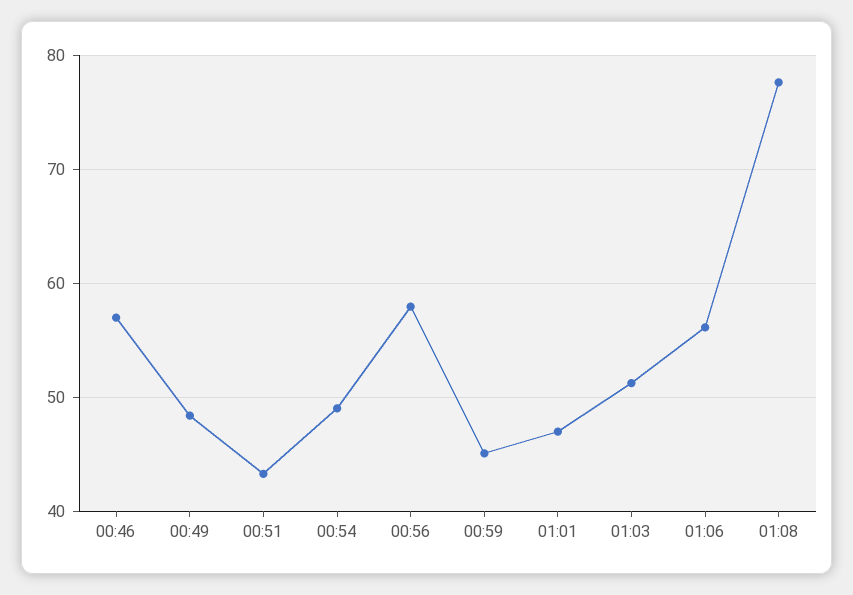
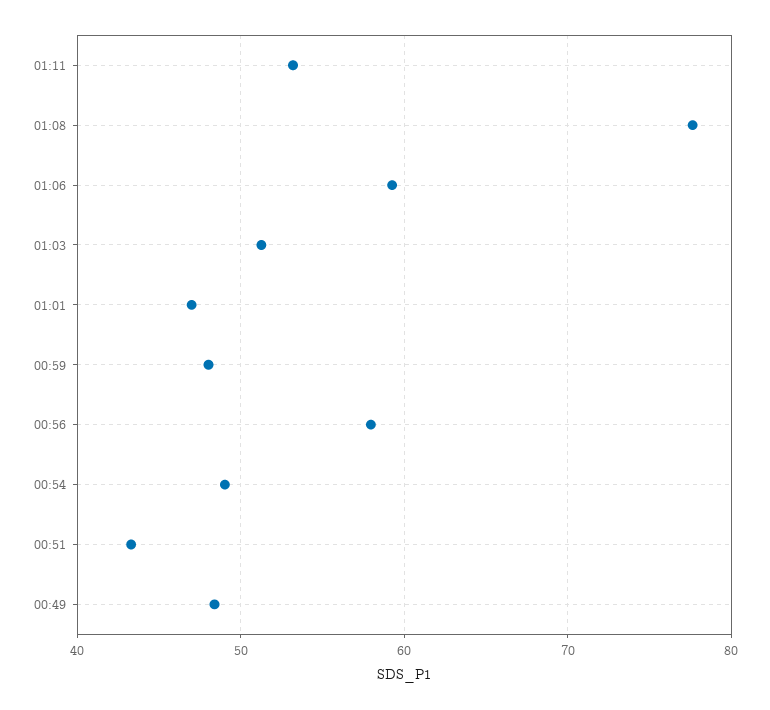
00:46: 57 -> none
00:59: 45 -> 48
01:06: 56 -> 59
01:11: none -> 53

